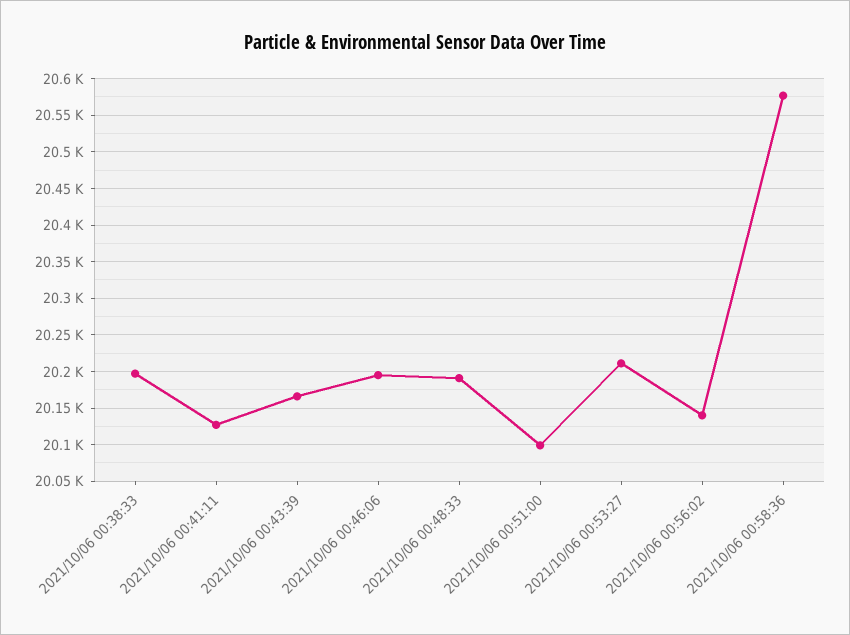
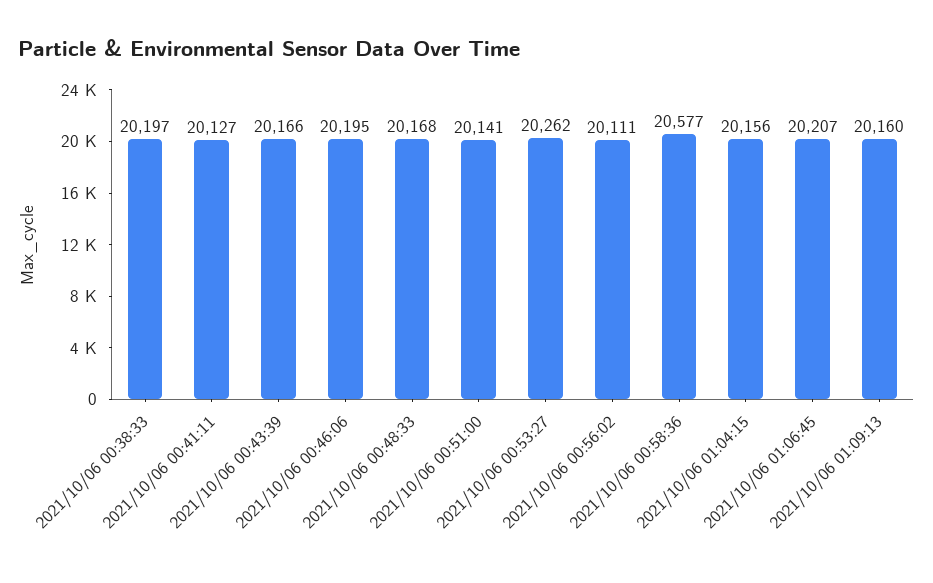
2021/10/06 00:48:33: 20190 -> 20168
2021/10/06 00:51:00: 20100 -> 20141
2021/10/06 00:53:27: 20210 -> 20262
2021/10/06 00:56:02: 20140 -> 20111
2021/10/06 01:04:15: none -> 20156
2021/10/06 01:06:45: none -> 20207
2021/10/06 01:09:13: none -> 20160

